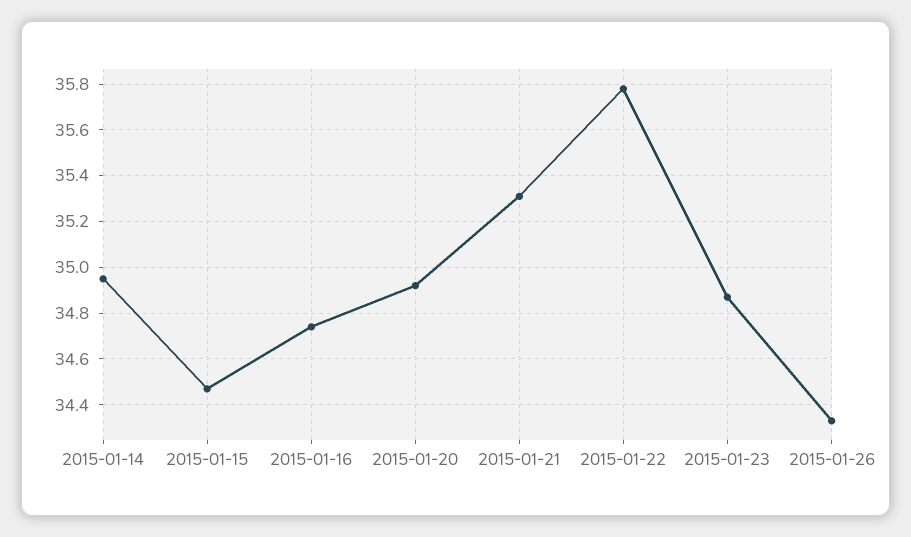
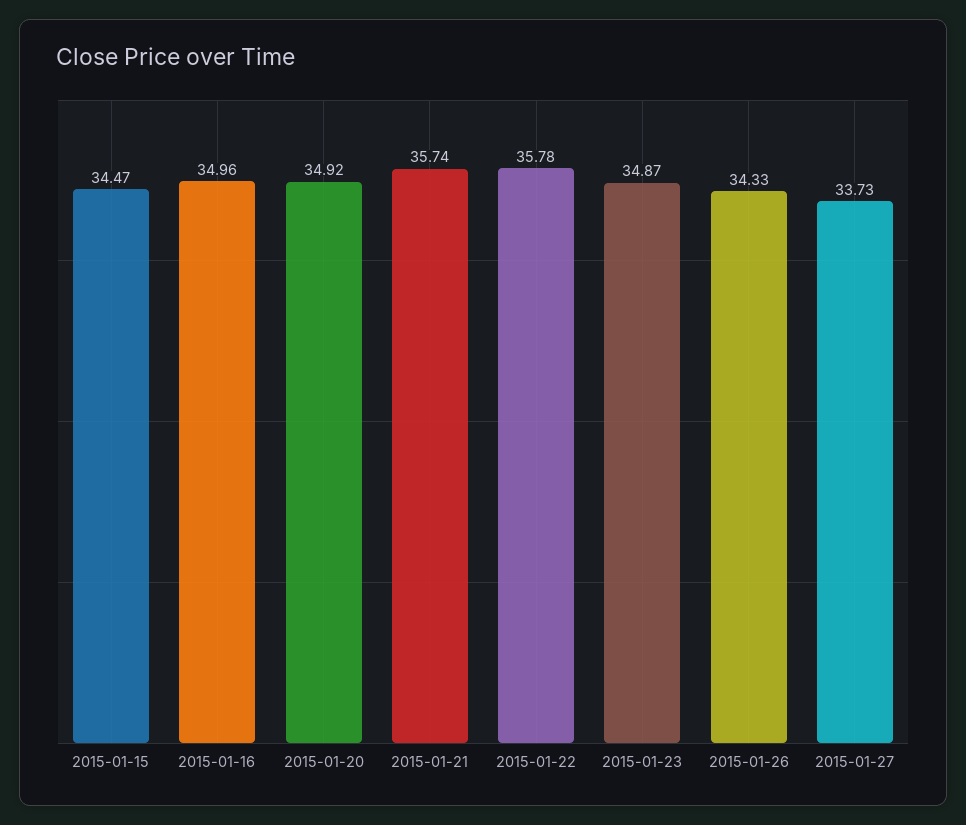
2015-01-14: 34.95 -> none
2015-01-16: 34.75 -> 34.96
2015-01-21: 35.3 -> 35.74
2015-01-27: none -> 33.73

